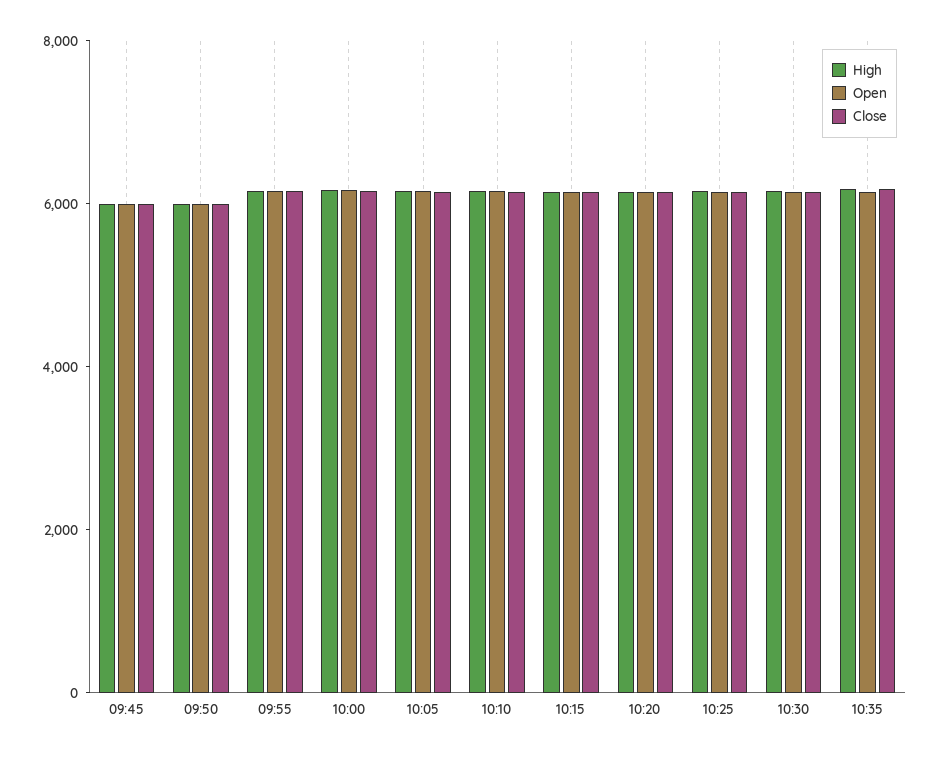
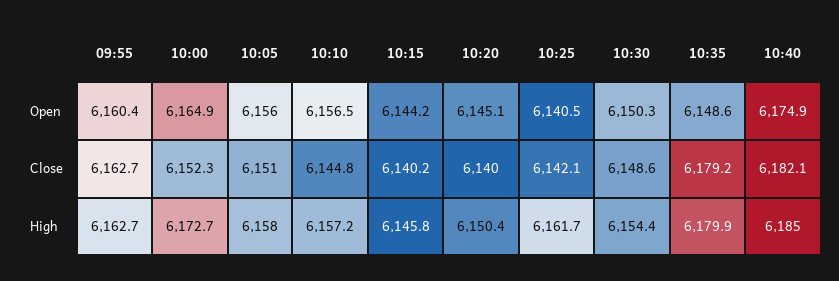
High, 09:45: 6000 -> none
Open, 09:45: 6000 -> none
Close, 09:45: 6000 -> none
High, 09:50: 6000 -> none
Open, 09:50: 6000 -> none
Close, 09:50: 6000 -> none
Open, 10:40: none -> 6174.9
Close, 10:40: none -> 6182.1
High, 10:40: none -> 6185

